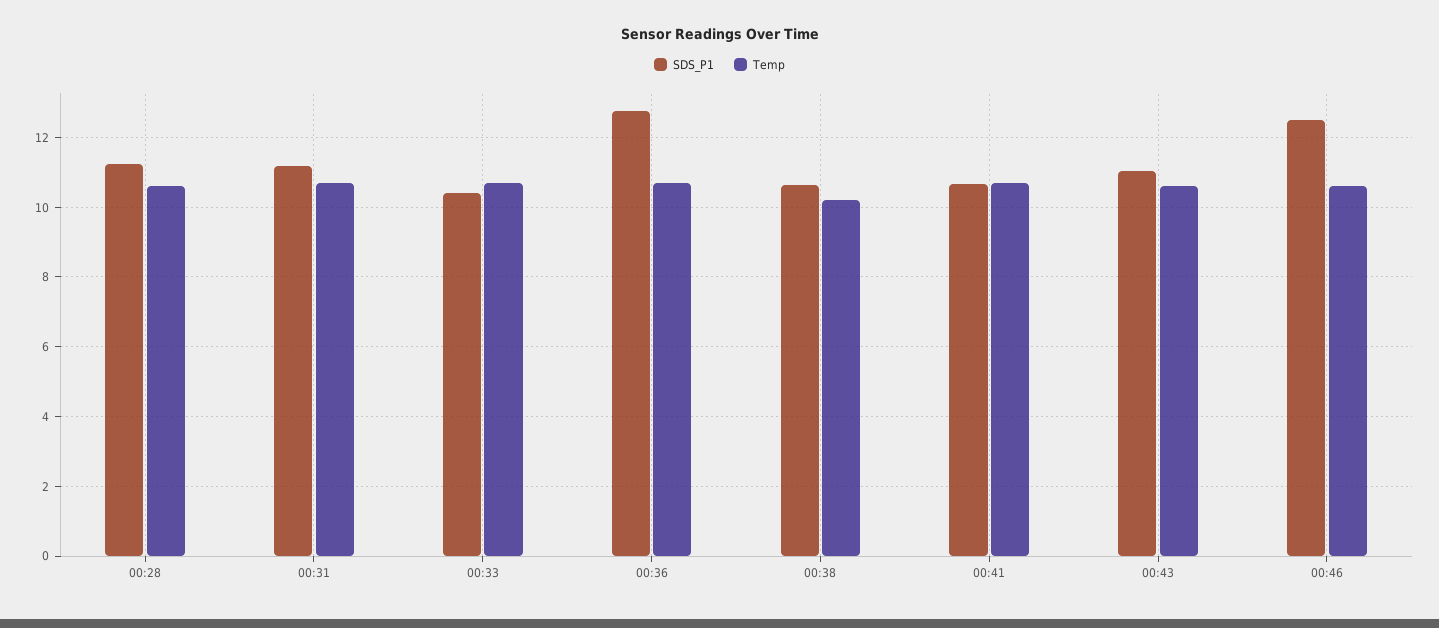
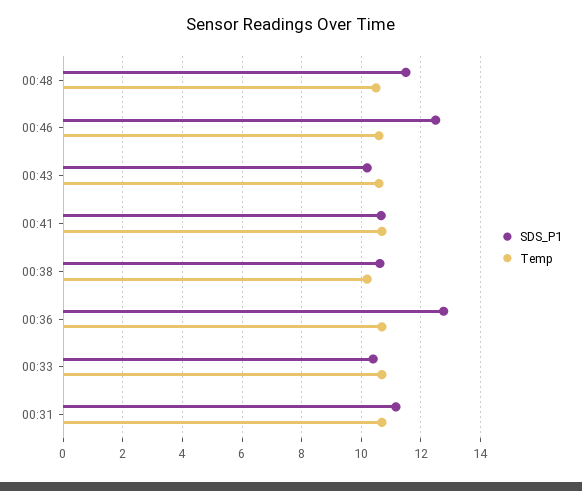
SDS_P1, 00:28: 11.2 -> none
Temp, 00:28: 10.6 -> none
SDS_P1, 00:43: 11 -> 10.25
SDS_P1, 00:48: none -> 11.5
Temp, 00:48: none -> 10.5

